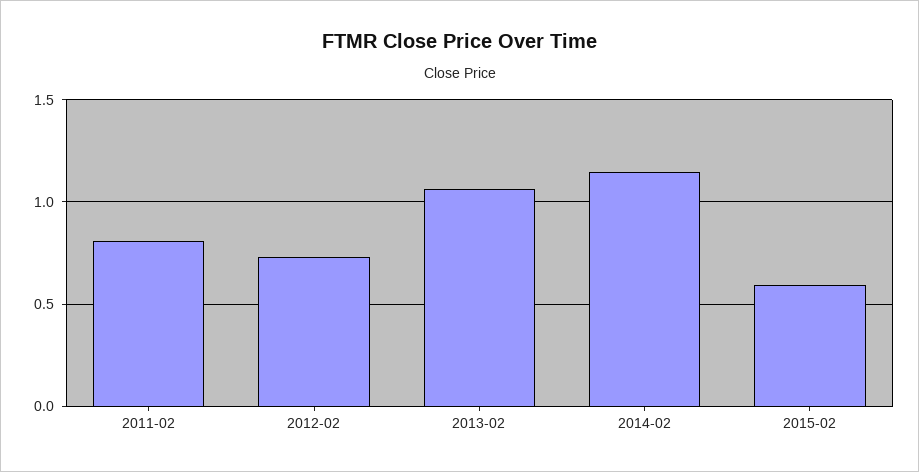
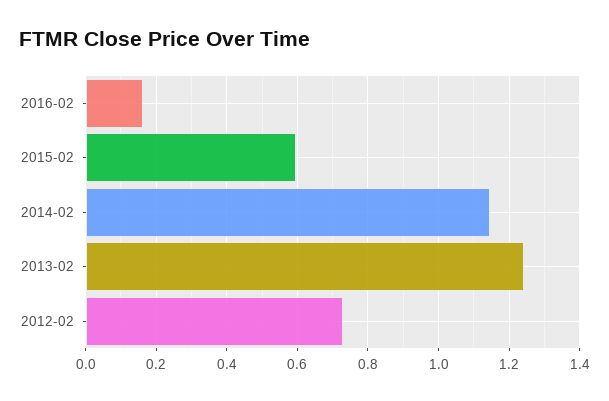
2011-02: 0.8 -> none
2013-02: 1.05 -> 1.24
2016-02: none -> 0.16

